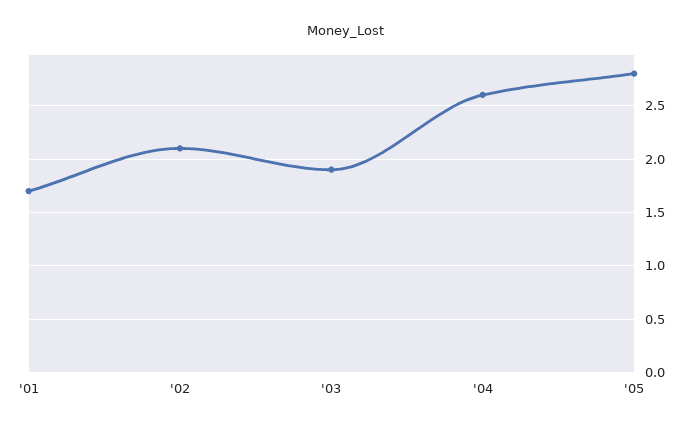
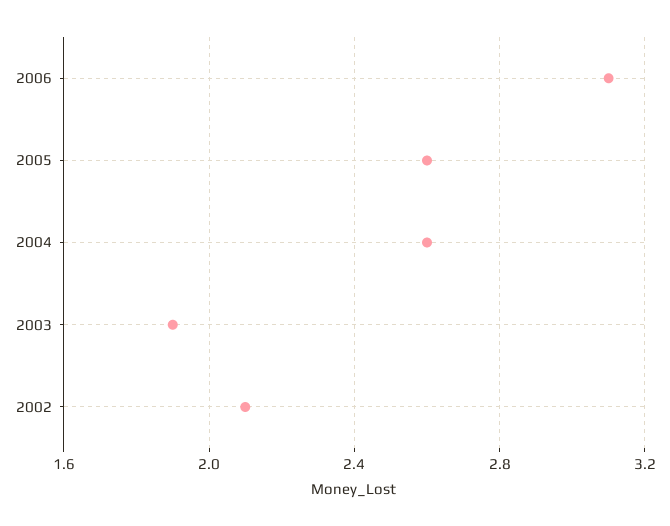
'01: 1.7 -> none
'05: 2.8 -> 2.6
2006: none -> 3.1

